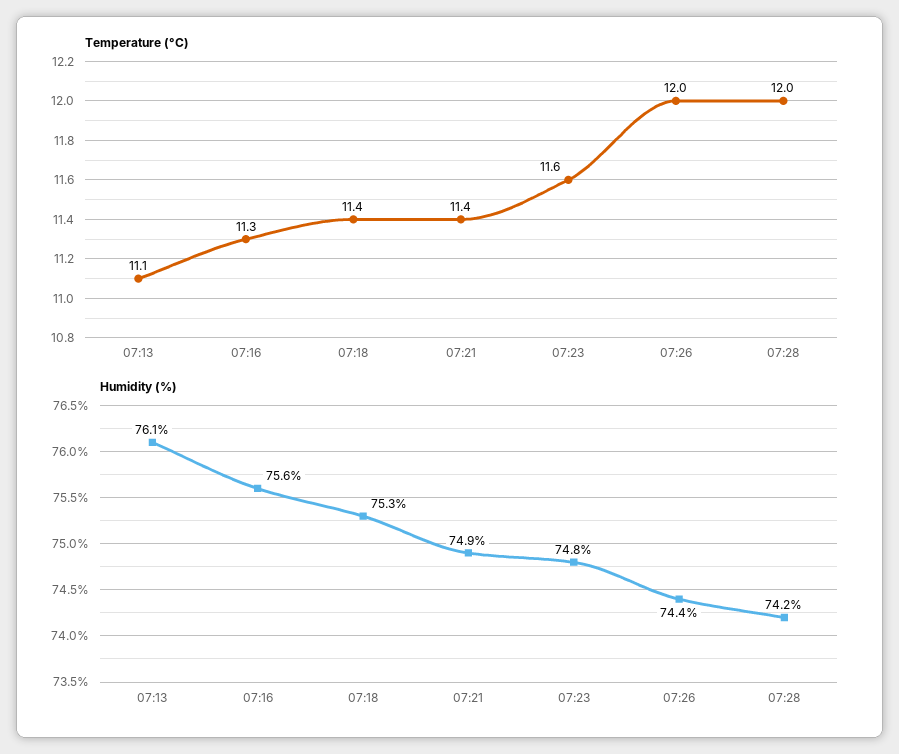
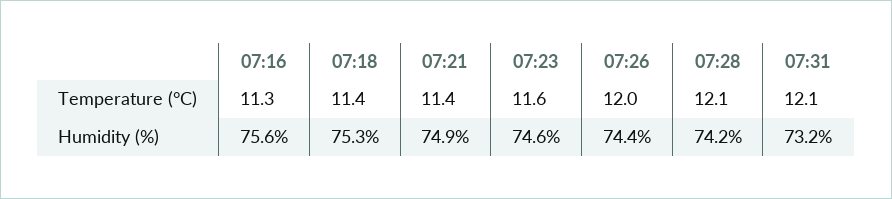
Temperature (°C), 07:13: 11.1 -> none
Temperature (°C), 07:28: 12 -> 12.1
Humidity (%), 07:13: 76.1 -> none
Humidity (%), 07:23: 74.8 -> 74.6
Temperature (°C), 07:31: none -> 12.1
Humidity (%), 07:31: none -> 73.2

